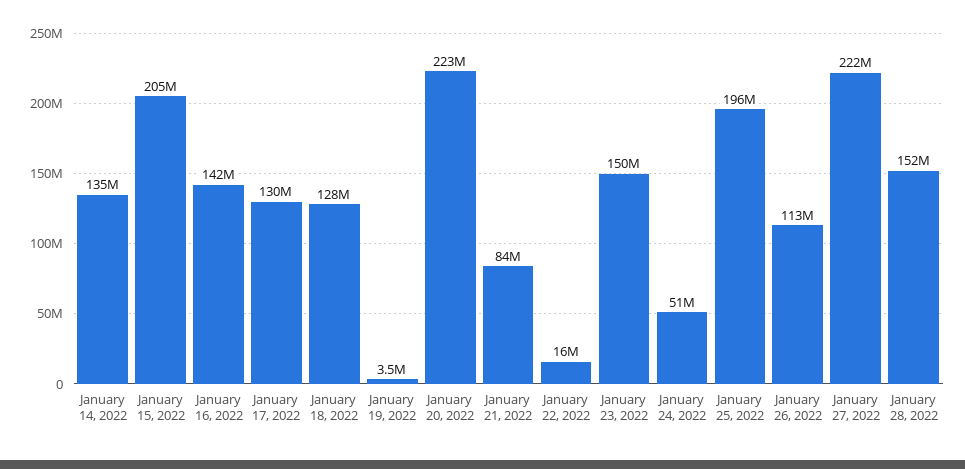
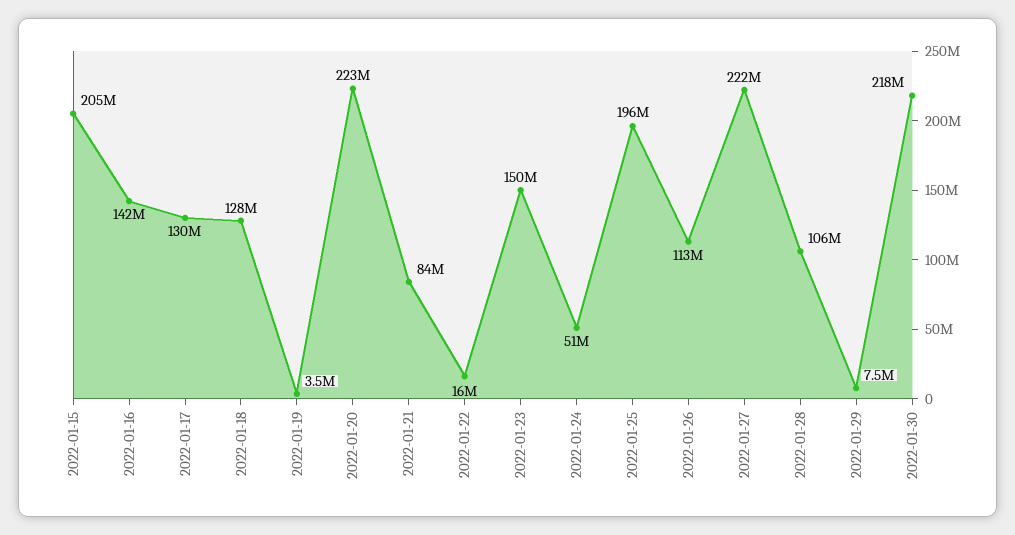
January 14, 2022: 135000000 -> none
January 28, 2022: 152000000 -> 106000000
2022-01-29: none -> 7500000
2022-01-30: none -> 218000000

